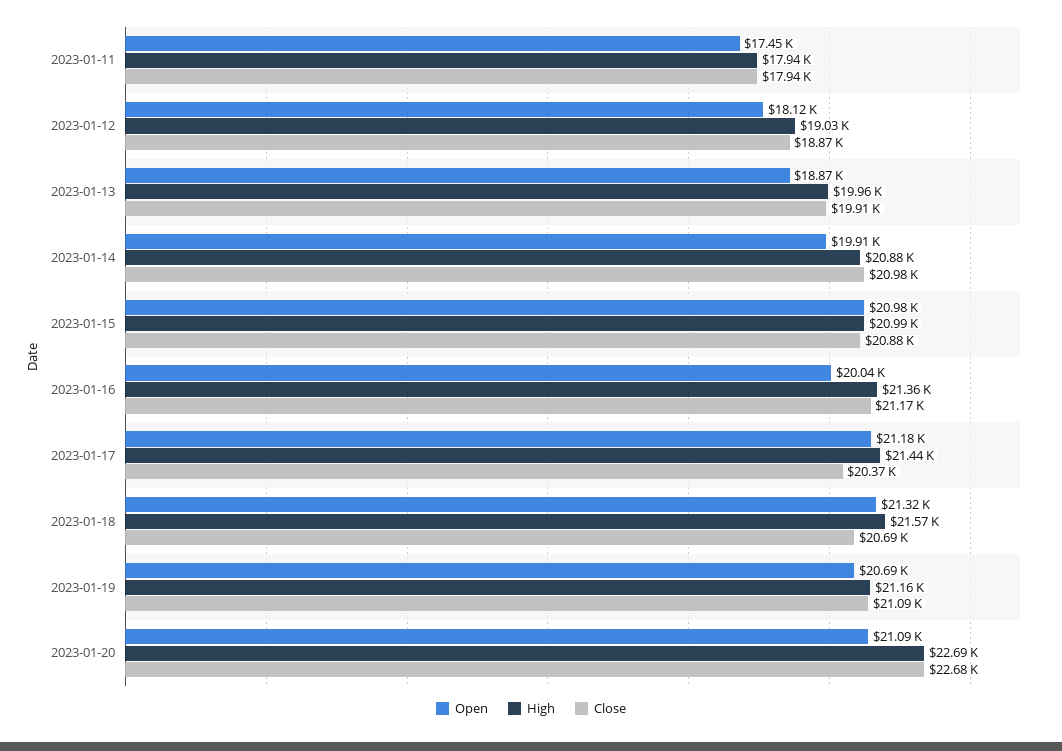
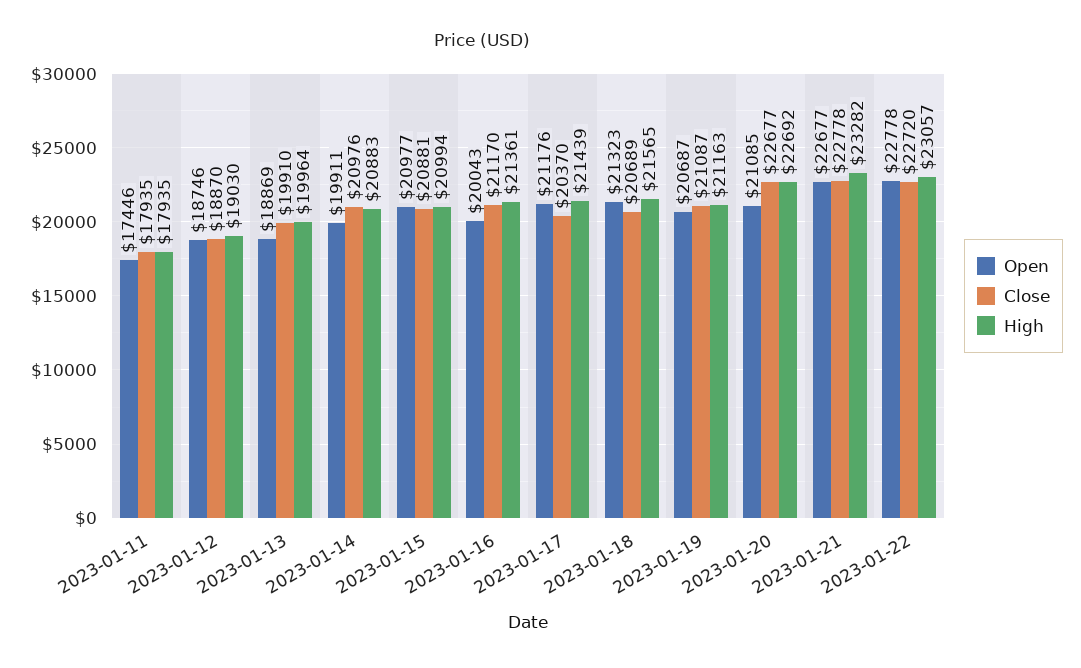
Open, 2023-01-12: 18120 -> 18746
Open, 2023-01-21: none -> 22677
Close, 2023-01-21: none -> 22778
High, 2023-01-21: none -> 23282
Open, 2023-01-22: none -> 22778
Close, 2023-01-22: none -> 22720
High, 2023-01-22: none -> 23057

